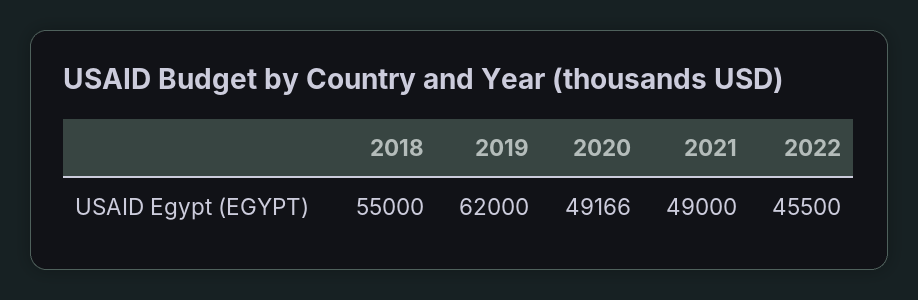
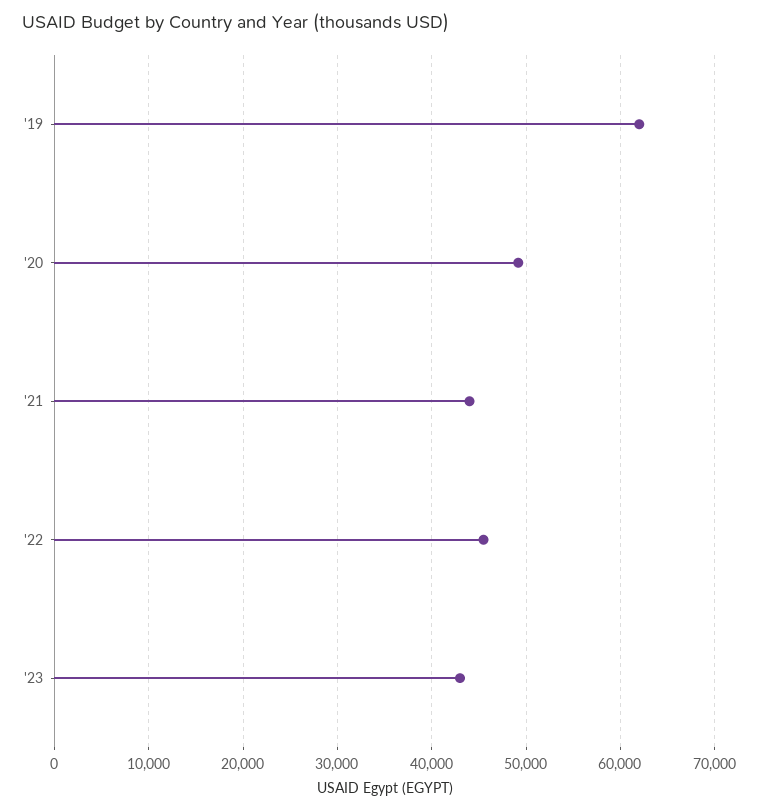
2018: 55000 -> none
2021: 49000 -> 44000
'23: none -> 43000

